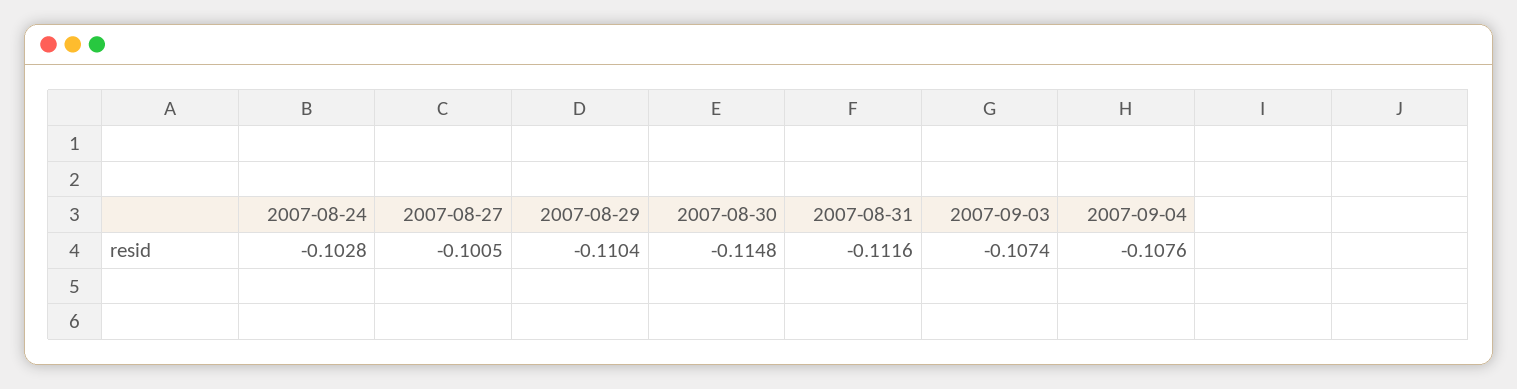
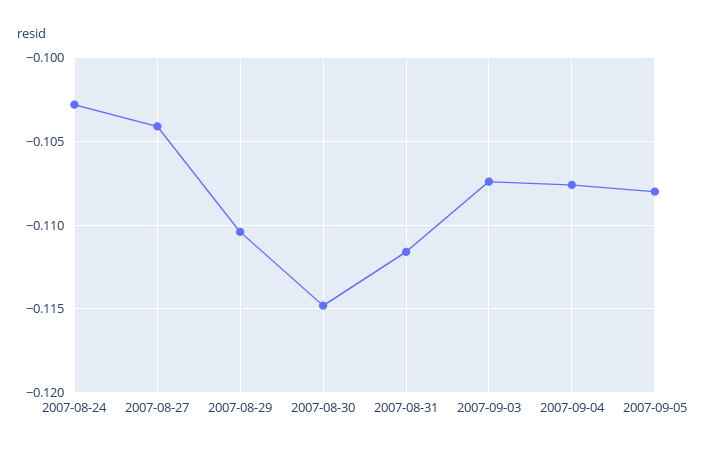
2007-08-27: -0.1005 -> -0.104
2007-09-05: none -> -0.108

